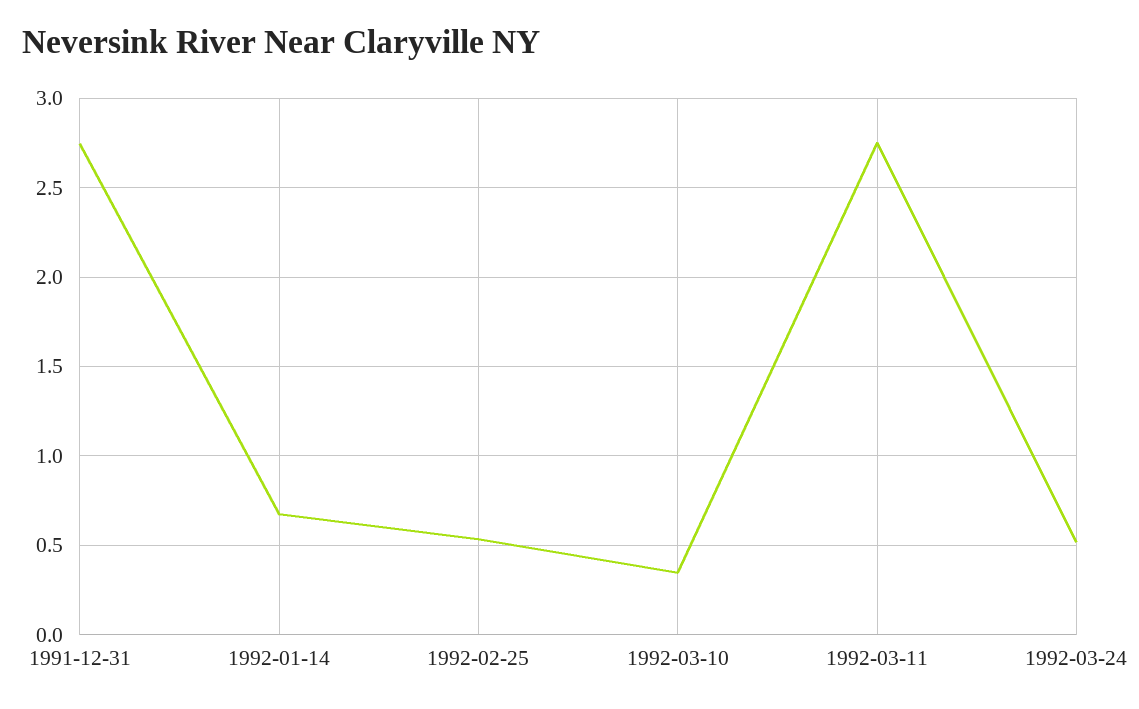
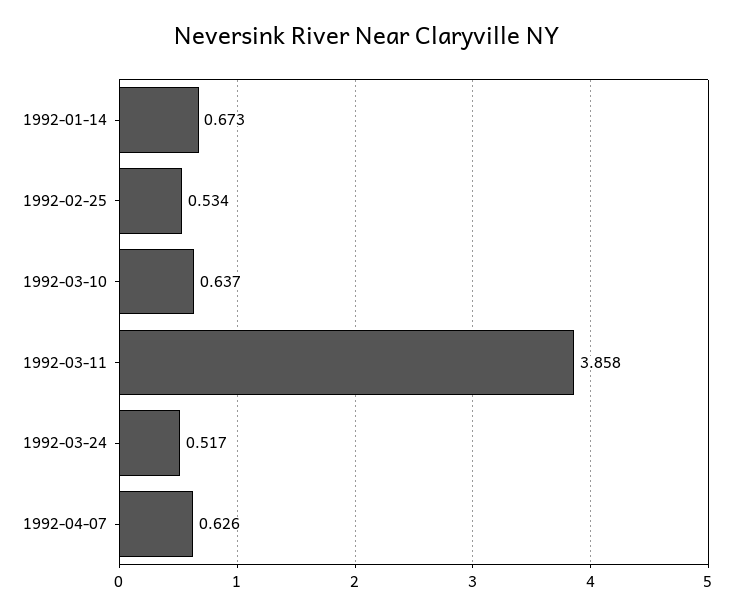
1991-12-31: 2.75 -> none
1992-03-10: 0.35 -> 0.637
1992-03-11: 2.75 -> 3.858
1992-04-07: none -> 0.626

